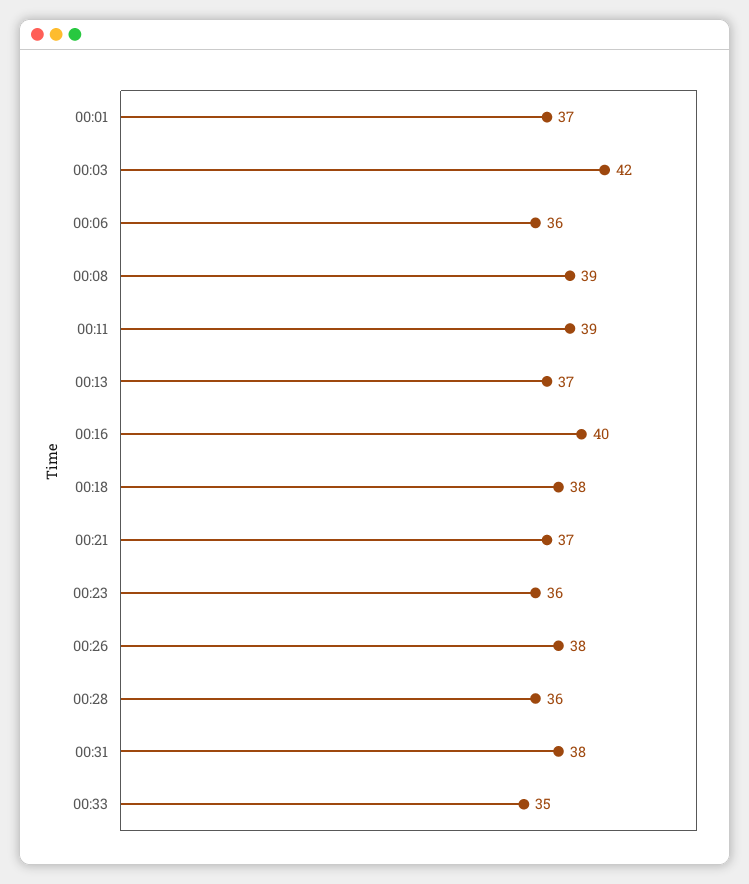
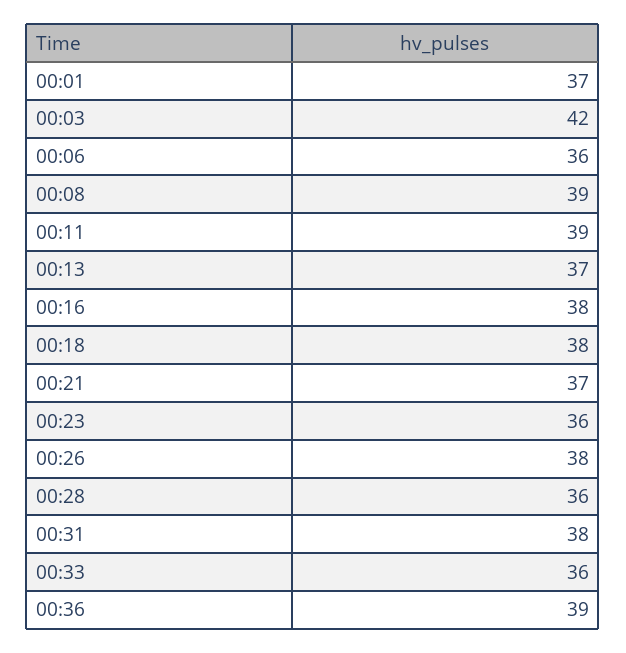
00:16: 40 -> 38
00:33: 35 -> 36
00:36: none -> 39

